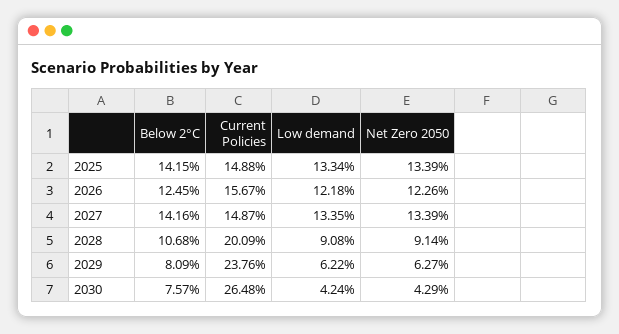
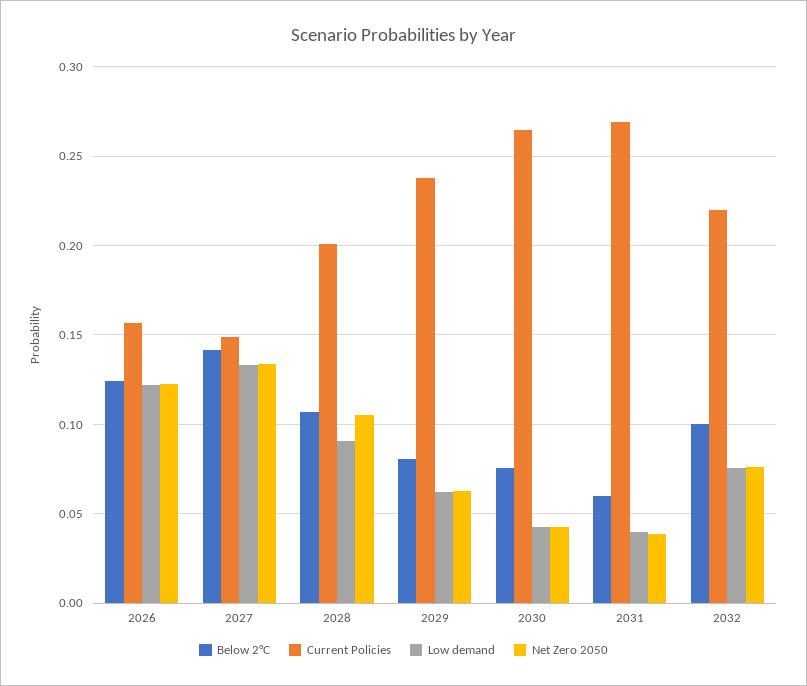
Below 2°C, 2025: 0.1415 -> none
Current Policies, 2025: 0.1488 -> none
Low demand, 2025: 0.1334 -> none
Net Zero 2050, 2025: 0.1339 -> none
Net Zero 2050, 2028: 0.0914 -> 0.105
Below 2°C, 2031: none -> 0.06
Current Policies, 2031: none -> 0.27
Low demand, 2031: none -> 0.04
Net Zero 2050, 2031: none -> 0.04
Below 2°C, 2032: none -> 0.1
Current Policies, 2032: none -> 0.22
Low demand, 2032: none -> 0.075
Net Zero 2050, 2032: none -> 0.075

